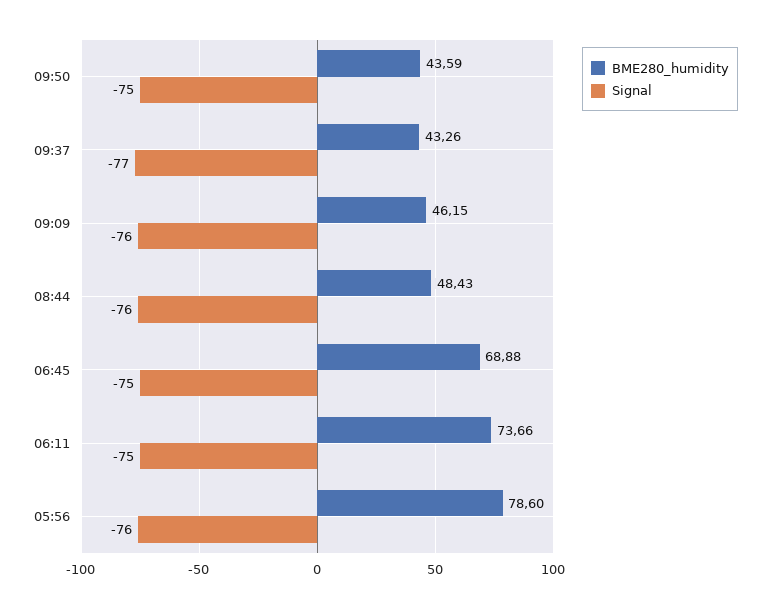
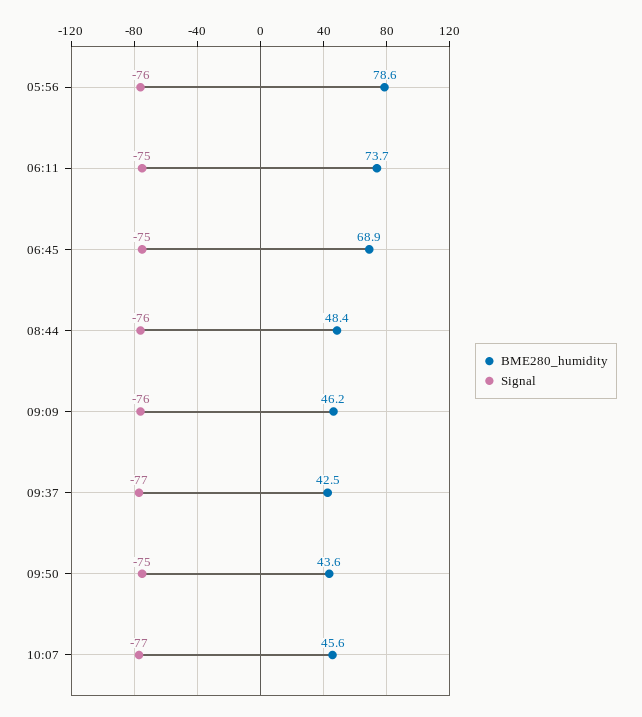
BME280_humidity, 09:37: 43.26 -> 42.5
BME280_humidity, 10:07: none -> 45.6
Signal, 10:07: none -> -77

